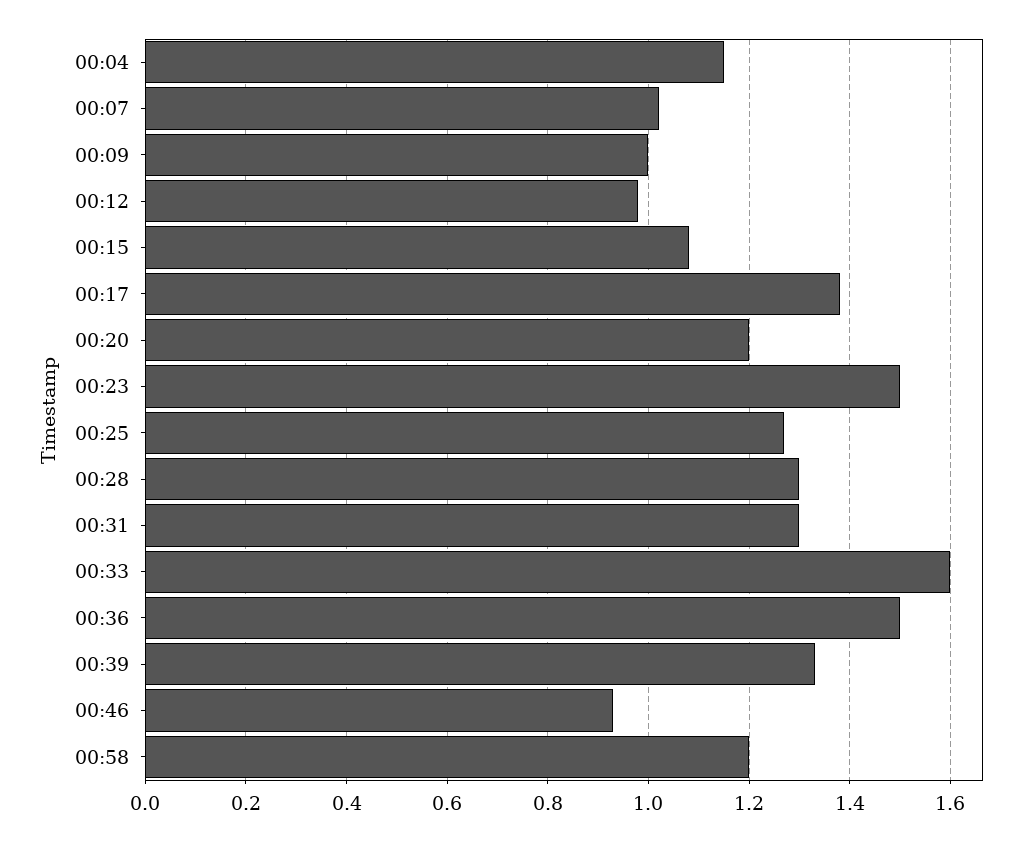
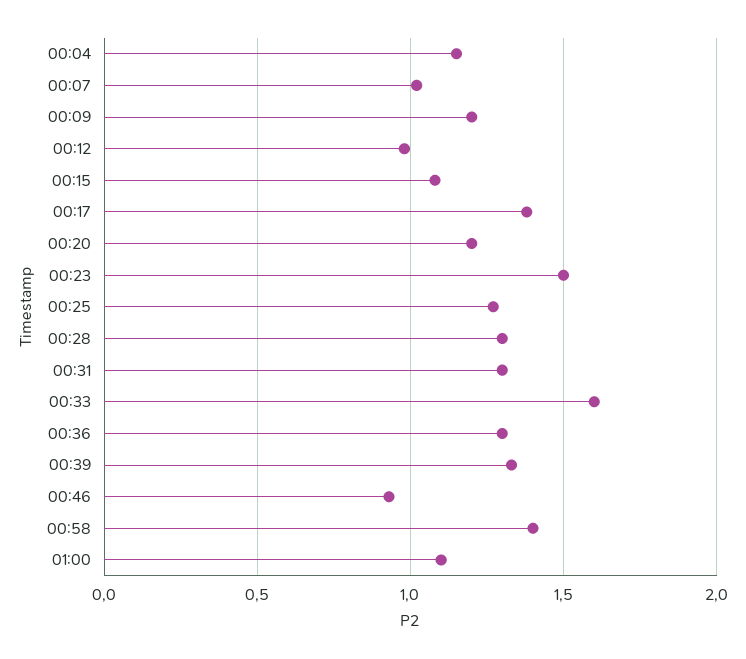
00:09: 1 -> 1.2
00:36: 1.5 -> 1.3
00:58: 1.2 -> 1.4
01:00: none -> 1.1

